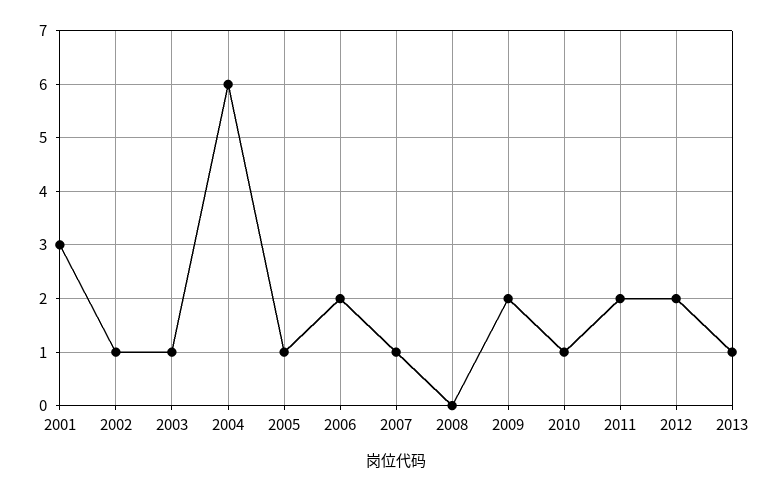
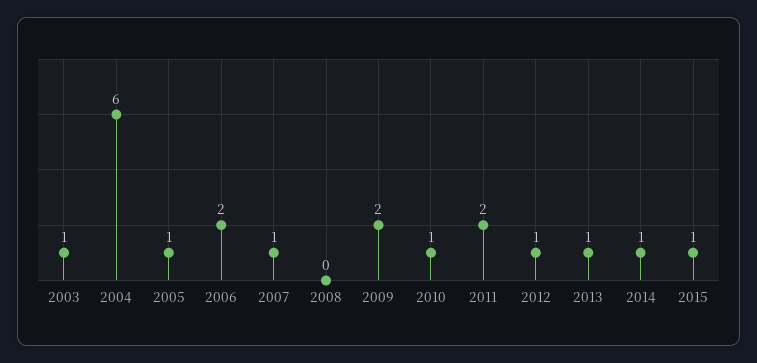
2001: 3 -> none
2002: 1 -> none
2012: 2 -> 1
2014: none -> 1
2015: none -> 1

